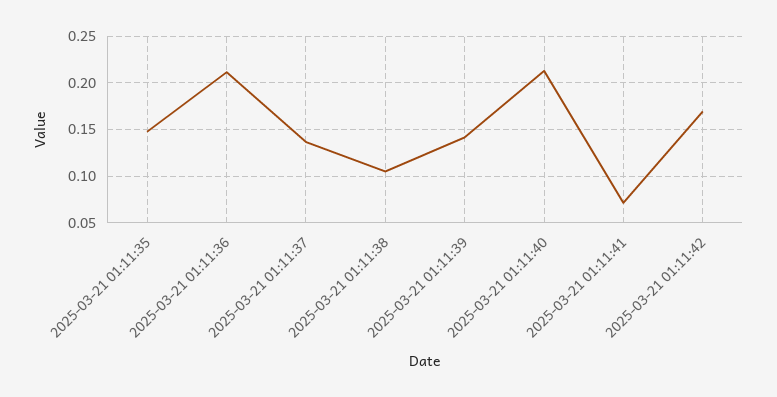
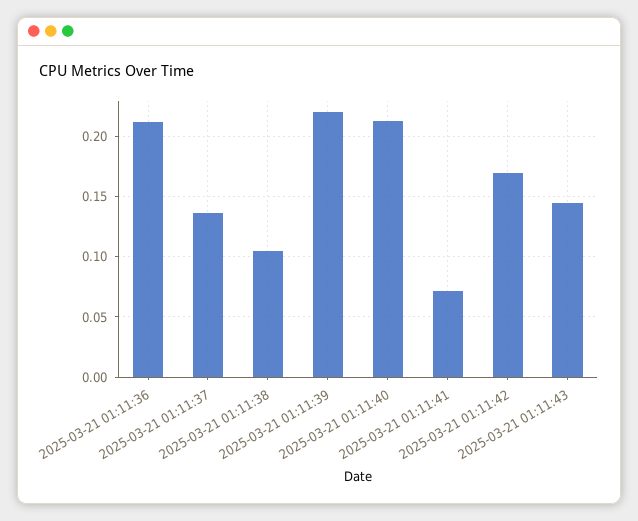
2025-03-21 01:11:35: 0.15 -> none
2025-03-21 01:11:39: 0.14 -> 0.22
2025-03-21 01:11:43: none -> 0.145

